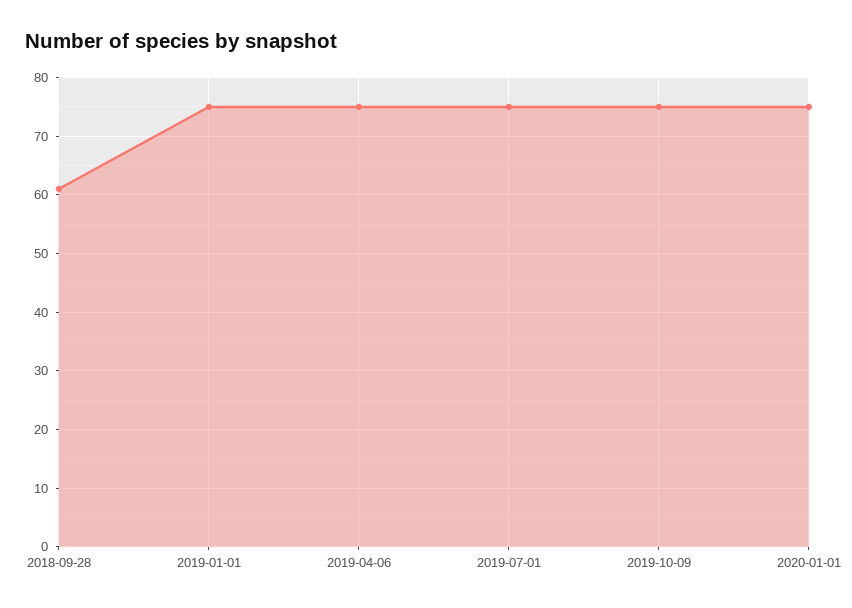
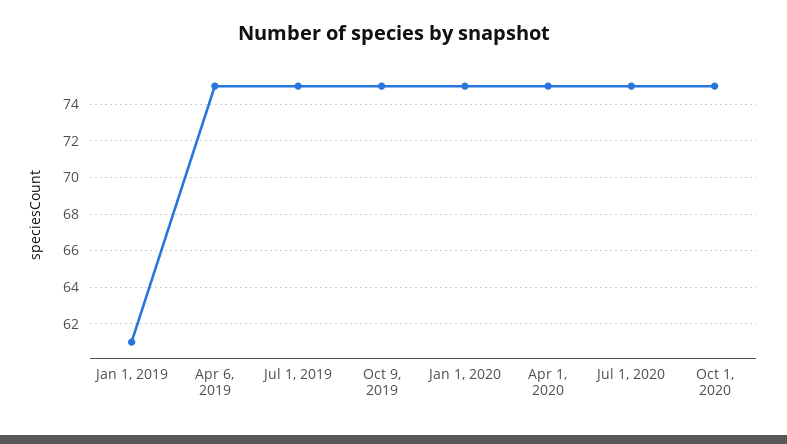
2018-09-28: 60 -> none
2019-01-01: 75 -> 61
Apr 1, 2020: none -> 75
Jul 1, 2020: none -> 75
Oct 1, 2020: none -> 75

